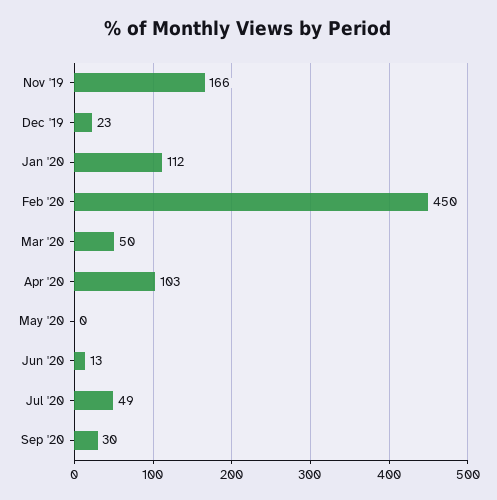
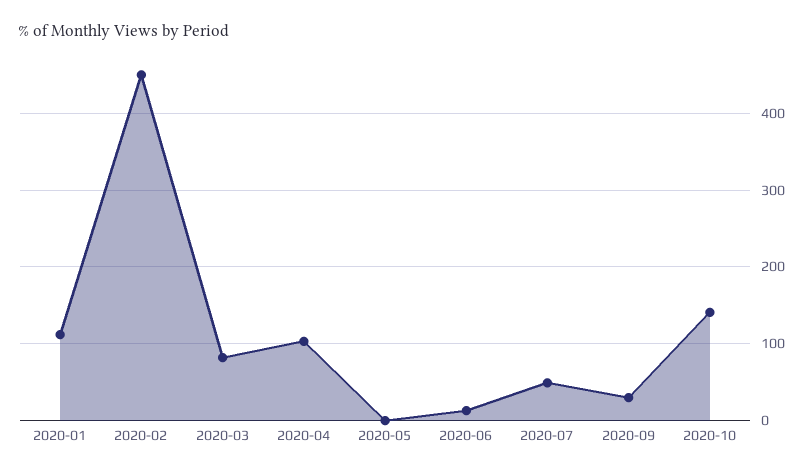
Nov '19: 166 -> none
Dec '19: 23 -> none
Mar '20: 50 -> 80
2020-10: none -> 140

